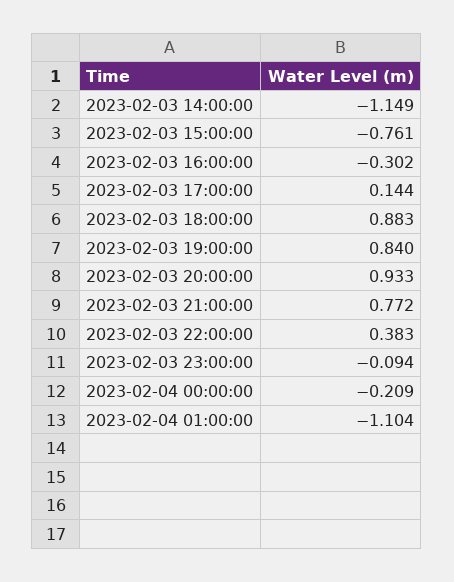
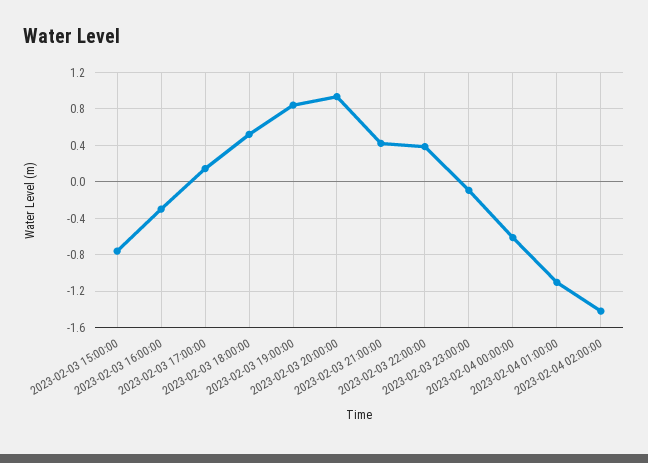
2023-02-03 14:00:00: -1.149 -> none
2023-02-03 18:00:00: 0.883 -> 0.5
2023-02-03 21:00:00: 0.772 -> 0.4
2023-02-04 00:00:00: -0.209 -> -0.6
2023-02-04 02:00:00: none -> -1.4

